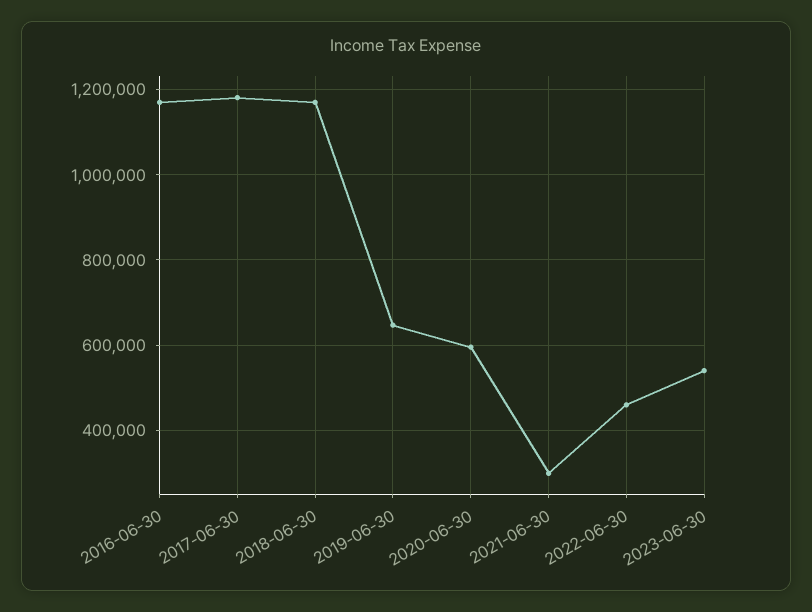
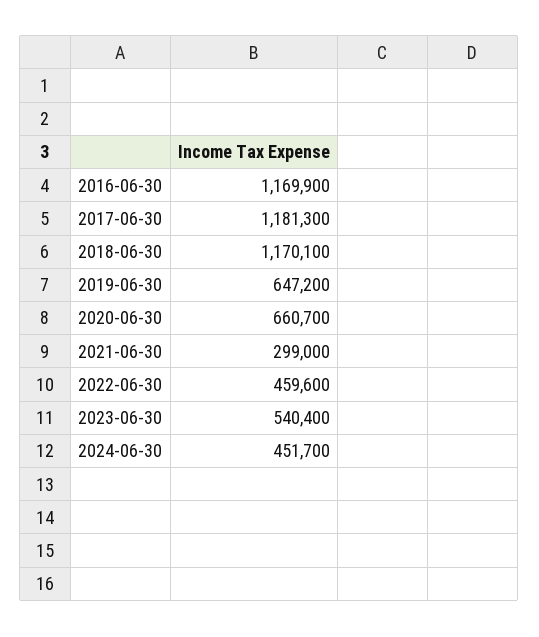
2020-06-30: 600000 -> 660700
2024-06-30: none -> 451700

